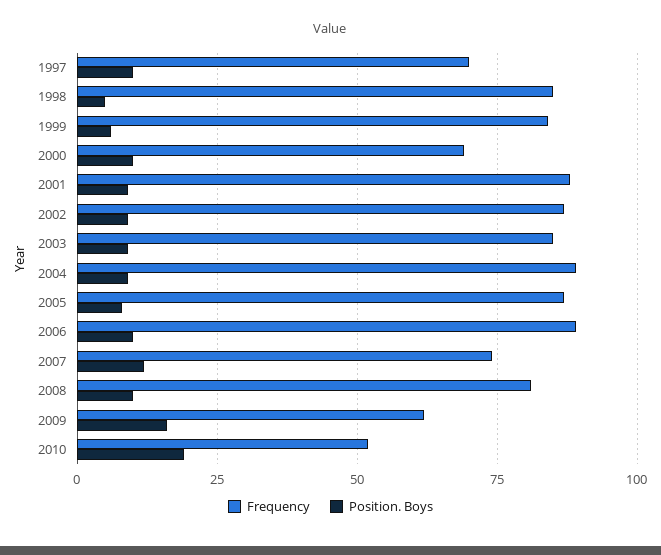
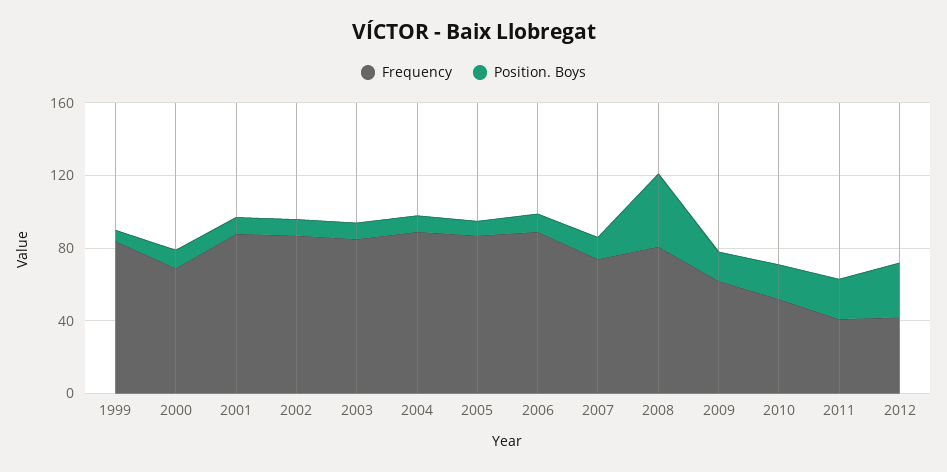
Frequency, 1997: 70 -> none
Position. Boys, 1997: 10 -> none
Frequency, 1998: 85 -> none
Position. Boys, 1998: 5 -> none
Position. Boys, 2008: 10 -> 40
Frequency, 2011: none -> 40
Position. Boys, 2011: none -> 20
Frequency, 2012: none -> 40
Position. Boys, 2012: none -> 30

